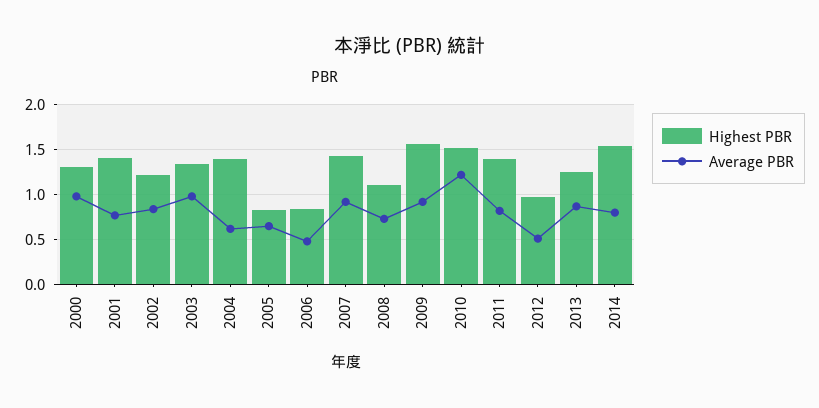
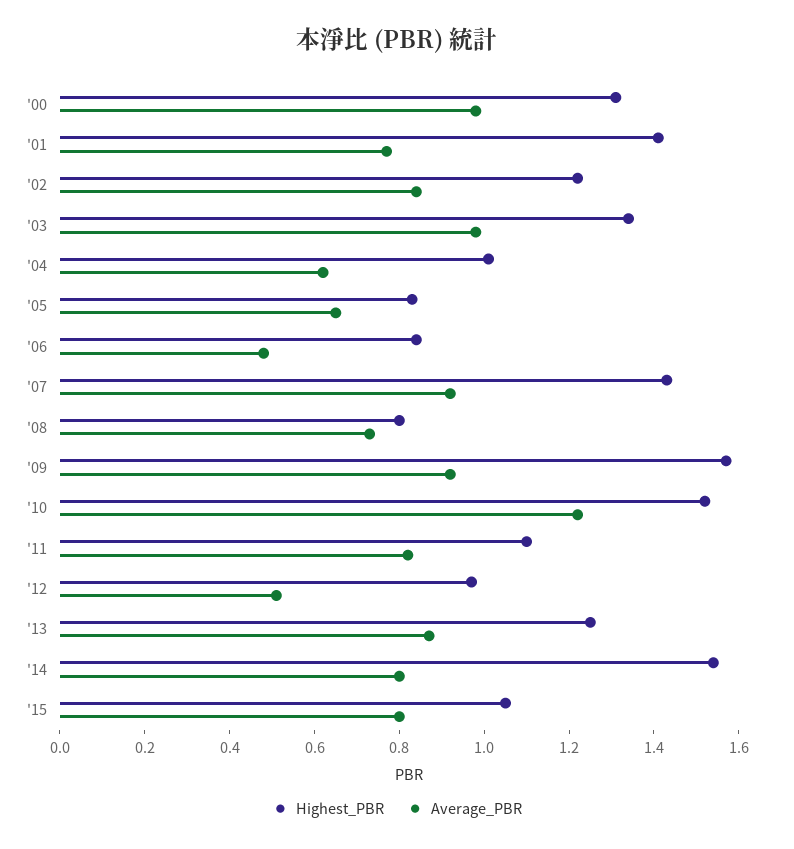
Highest PBR, 2004: 1.4 -> 1
Highest PBR, 2008: 1.1 -> 0.8
Highest PBR, 2011: 1.4 -> 1.1
Highest PBR, '15: none -> 1.05
Average PBR, '15: none -> 0.8

